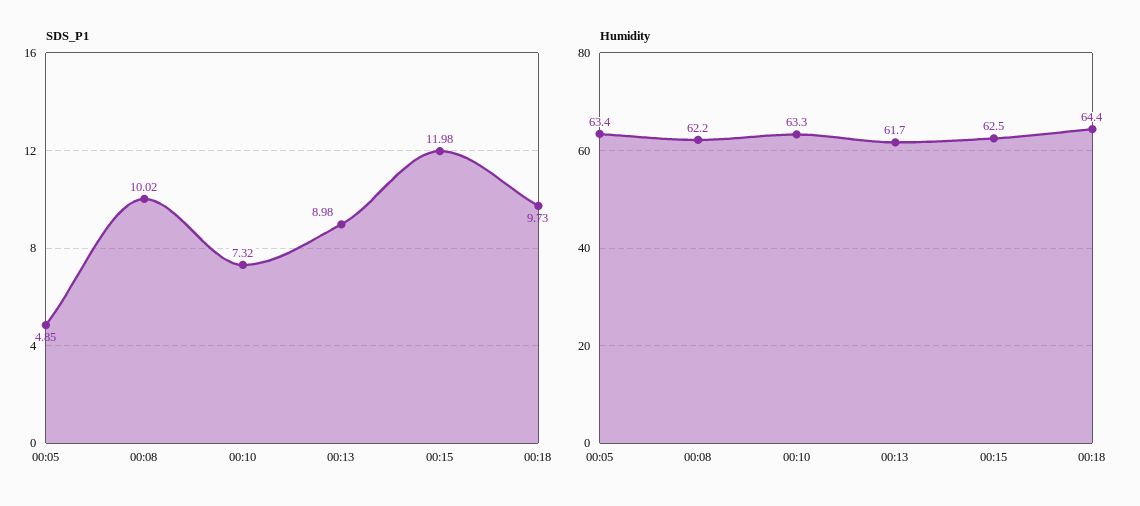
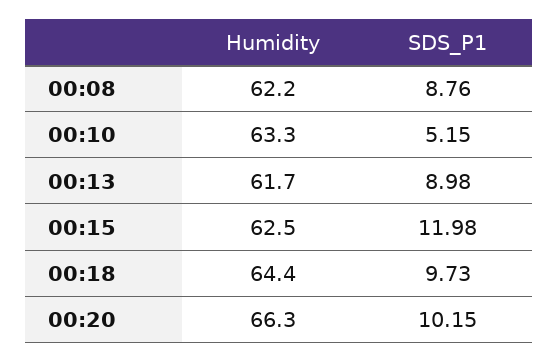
SDS_P1, 00:05: 4.85 -> none
SDS_P1, 00:08: 10.02 -> 8.76
SDS_P1, 00:10: 7.32 -> 5.15
Humidity, 00:05: 63.4 -> none
Humidity, 00:20: none -> 66.3
SDS_P1, 00:20: none -> 10.15

